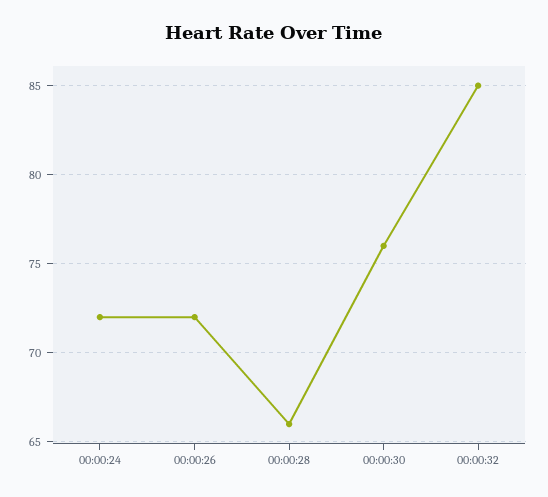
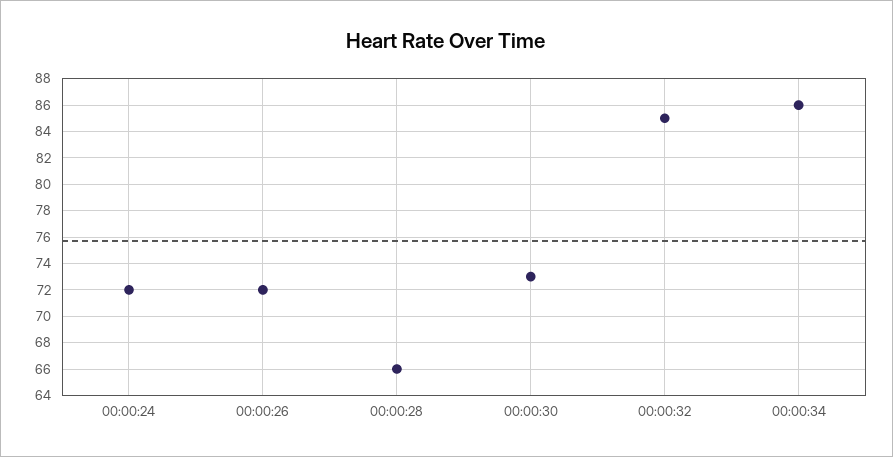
00:00:30: 76 -> 73
00:00:34: none -> 86

